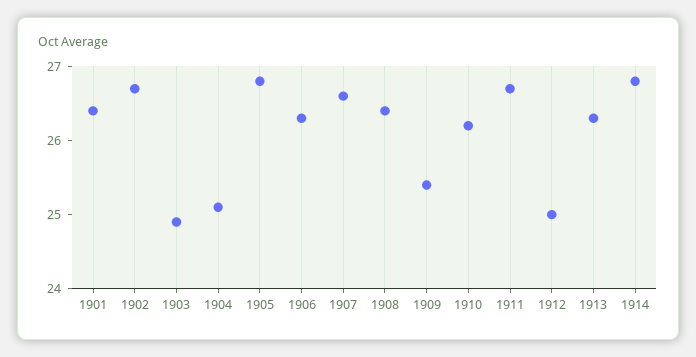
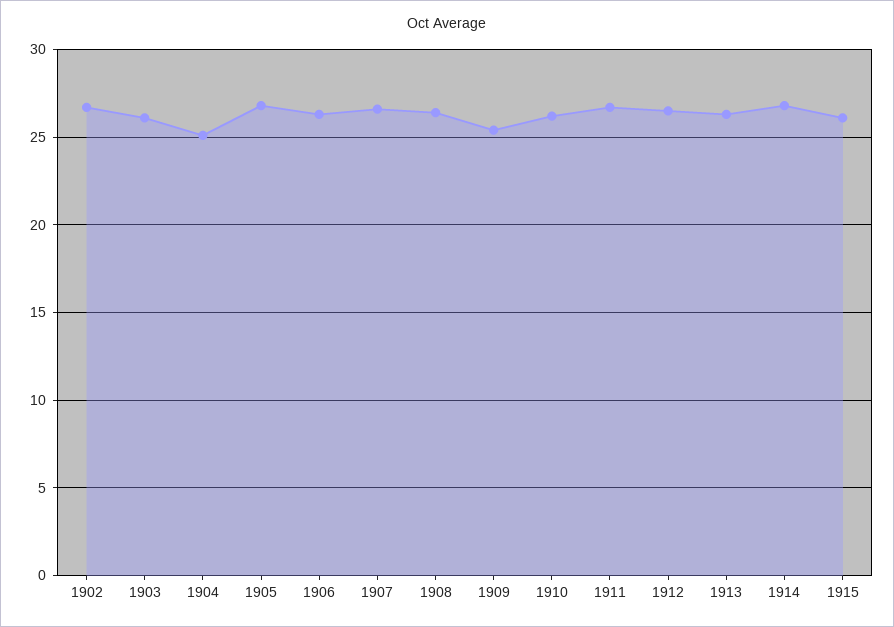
1901: 26.5 -> none
1903: 25 -> 26
1912: 25 -> 26.5
1915: none -> 26

